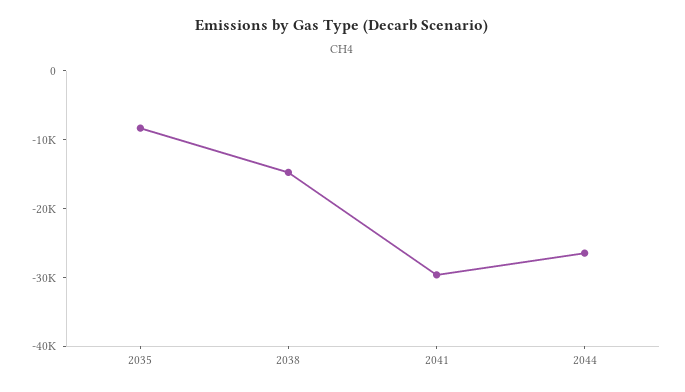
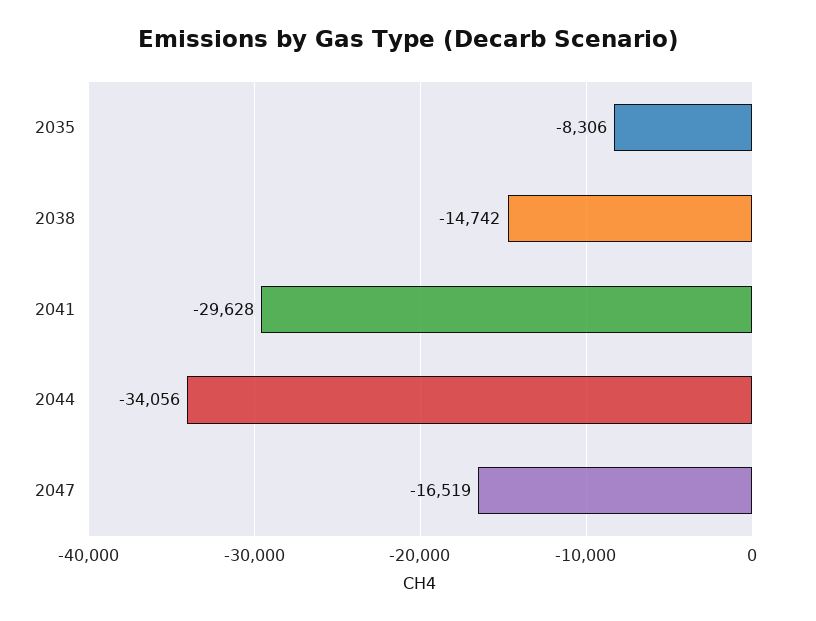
2044: -26000 -> -34056
2047: none -> -16519

